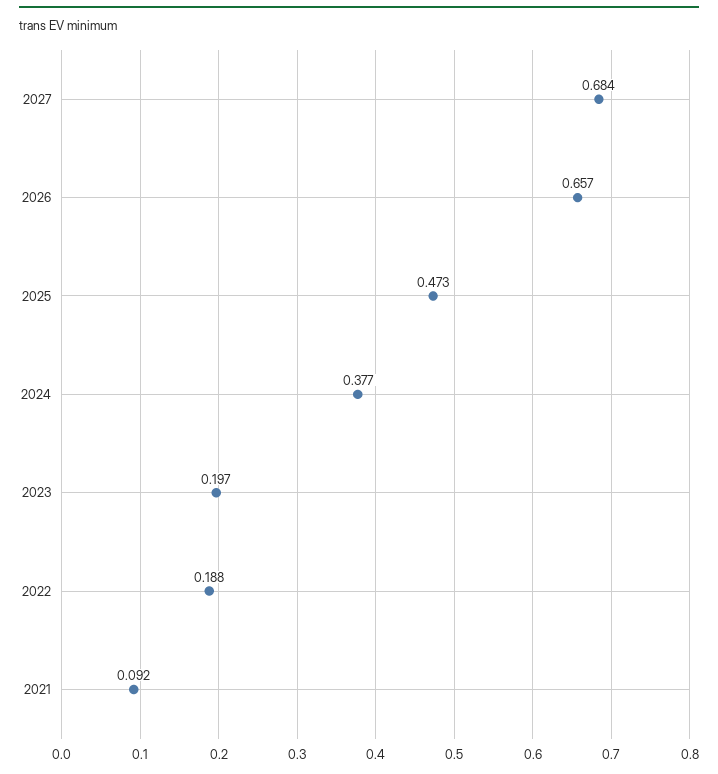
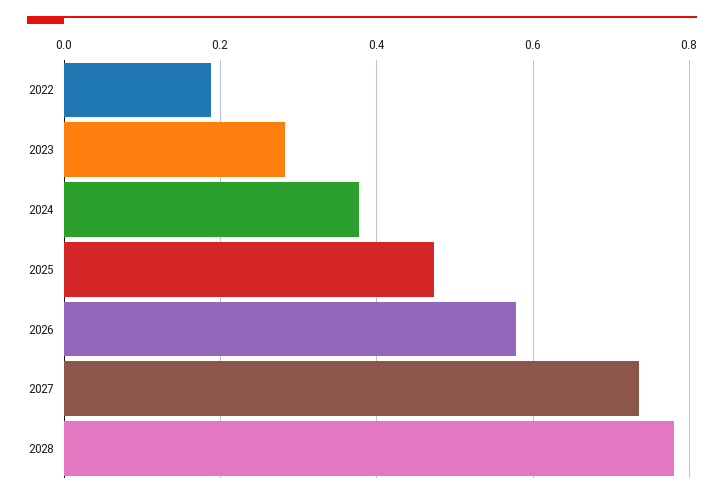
2027: 0.684 -> 0.74
2026: 0.657 -> 0.58
2023: 0.197 -> 0.28
2021: 0.092 -> none
2028: none -> 0.78

